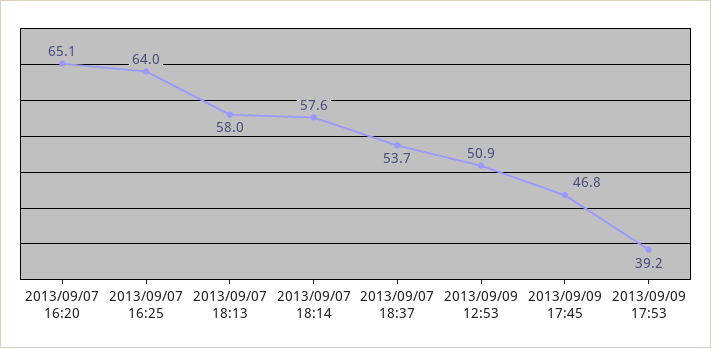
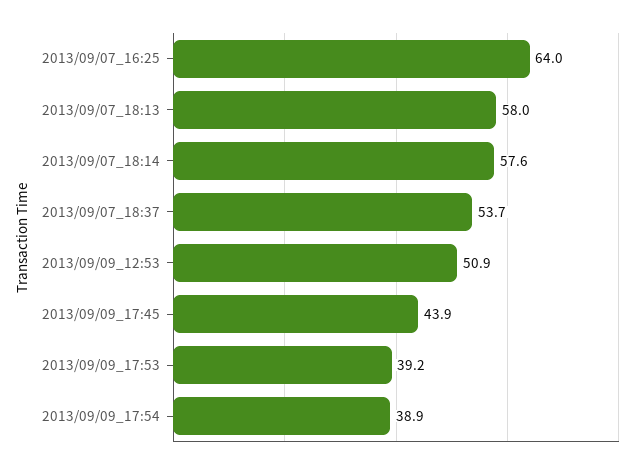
2013/09/07 16:20: 65.1 -> none
2013/09/09 17:45: 46.8 -> 43.9
2013/09/09_17:54: none -> 38.9

